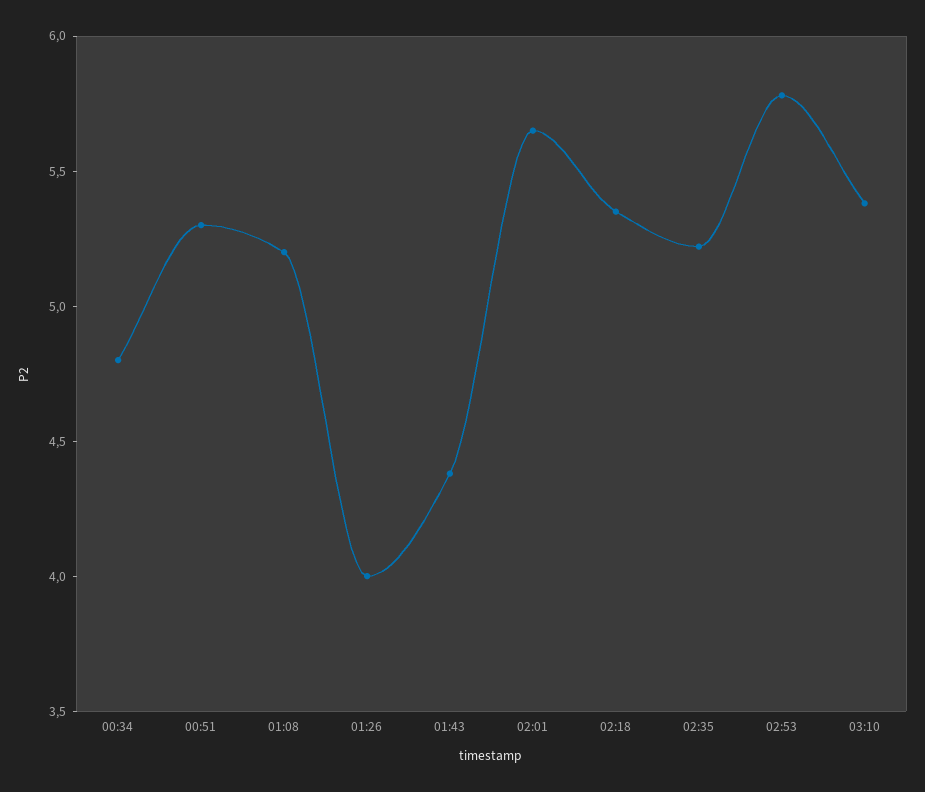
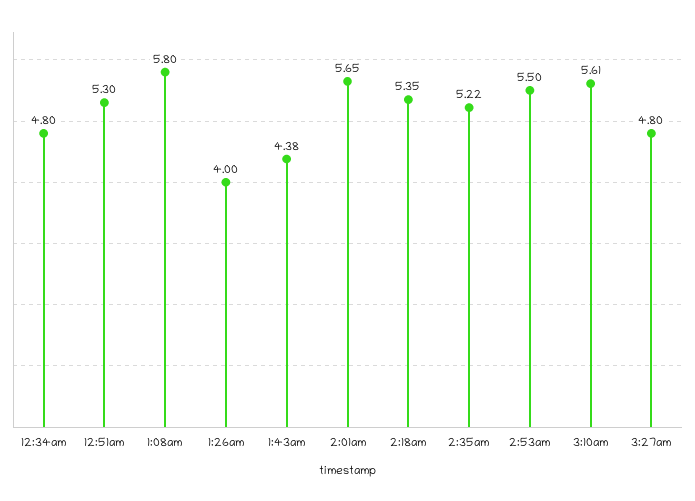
01:08: 5.2 -> 5.8
02:53: 5.8 -> 5.5
03:10: 5.4 -> 5.61
3:27am: none -> 4.8

